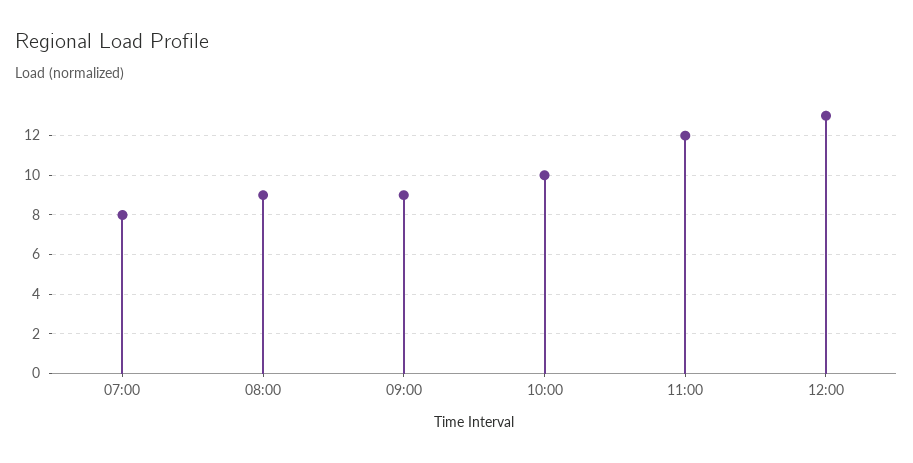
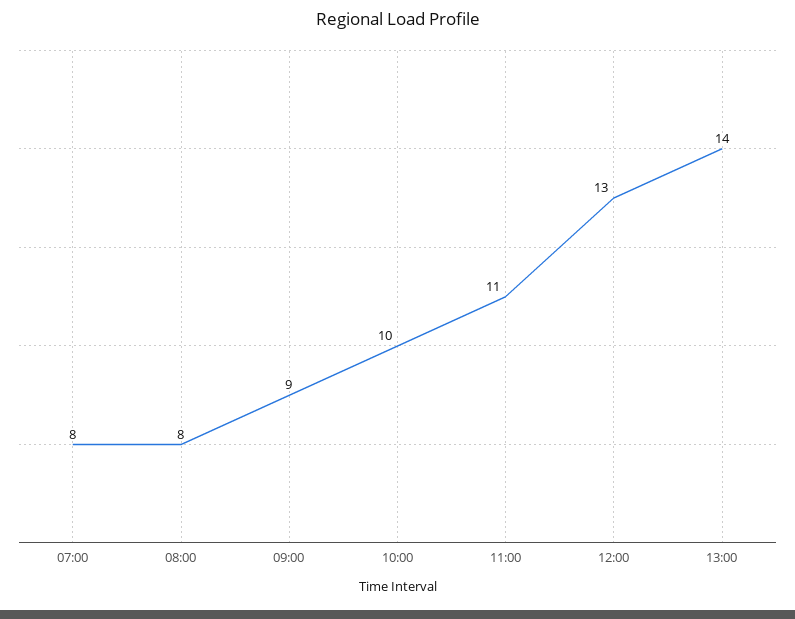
08:00: 9 -> 8
11:00: 12 -> 11
13:00: none -> 14

